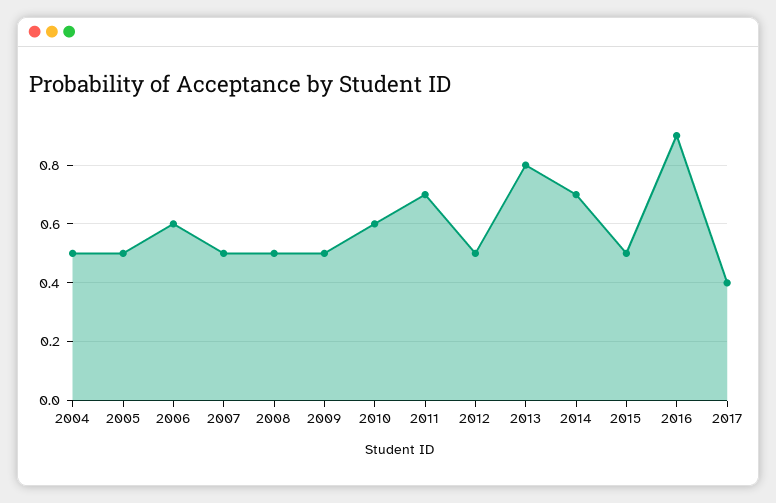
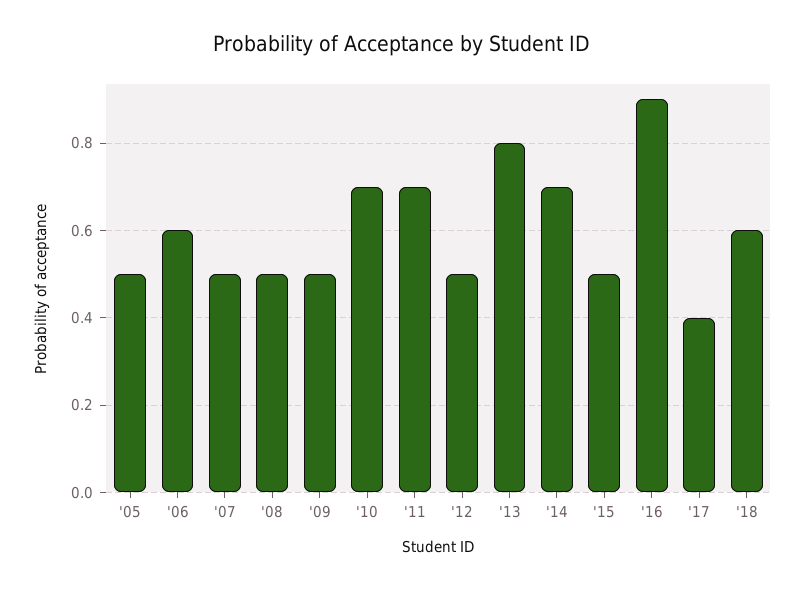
2004: 0.5 -> none
2010: 0.6 -> 0.7
'18: none -> 0.6

